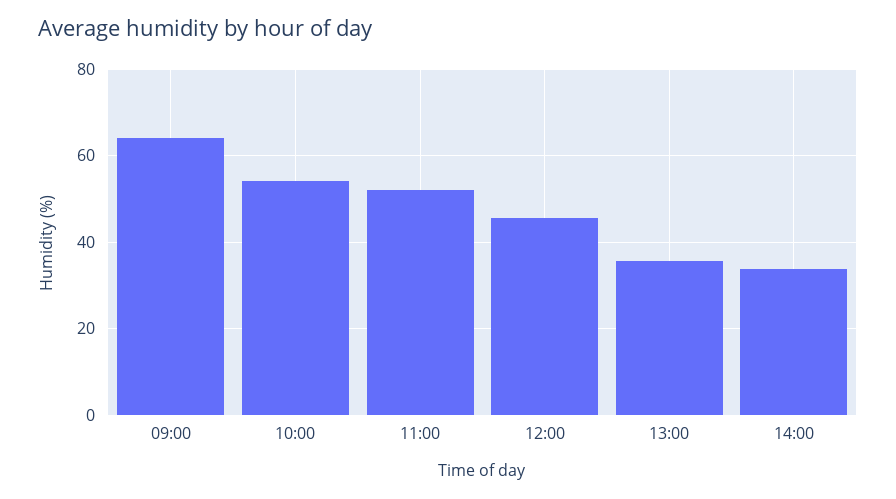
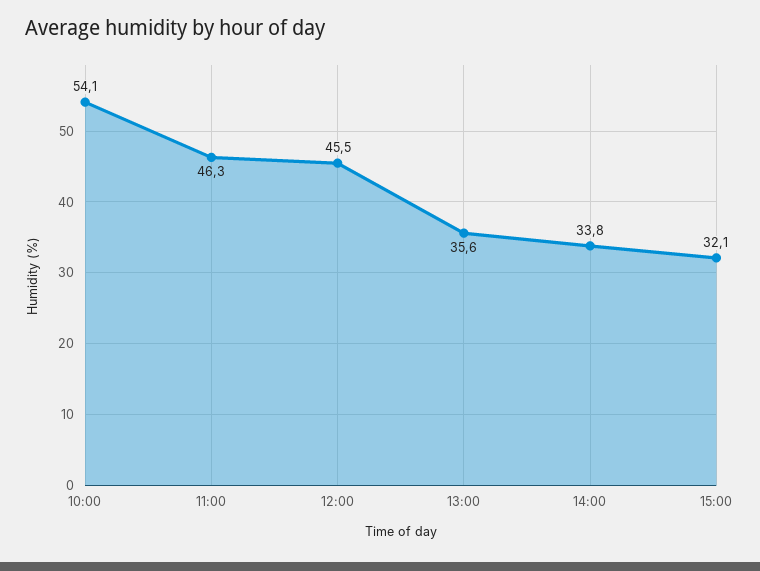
09:00: 64 -> none
11:00: 52 -> 46.3
15:00: none -> 32.1

